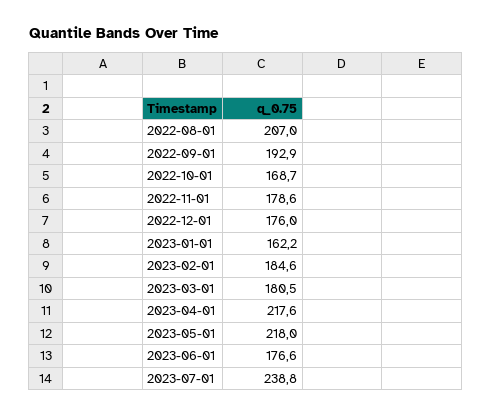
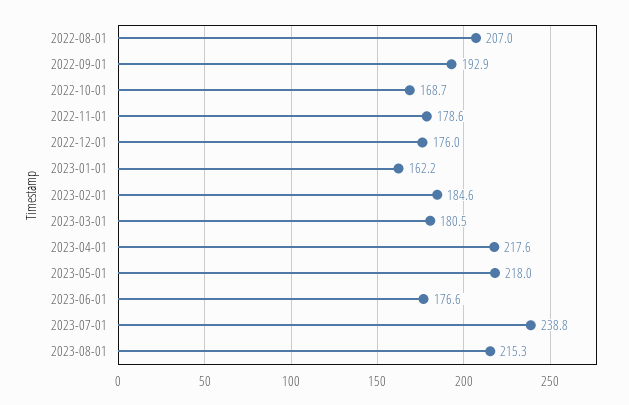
2023-08-01: none -> 215.3

